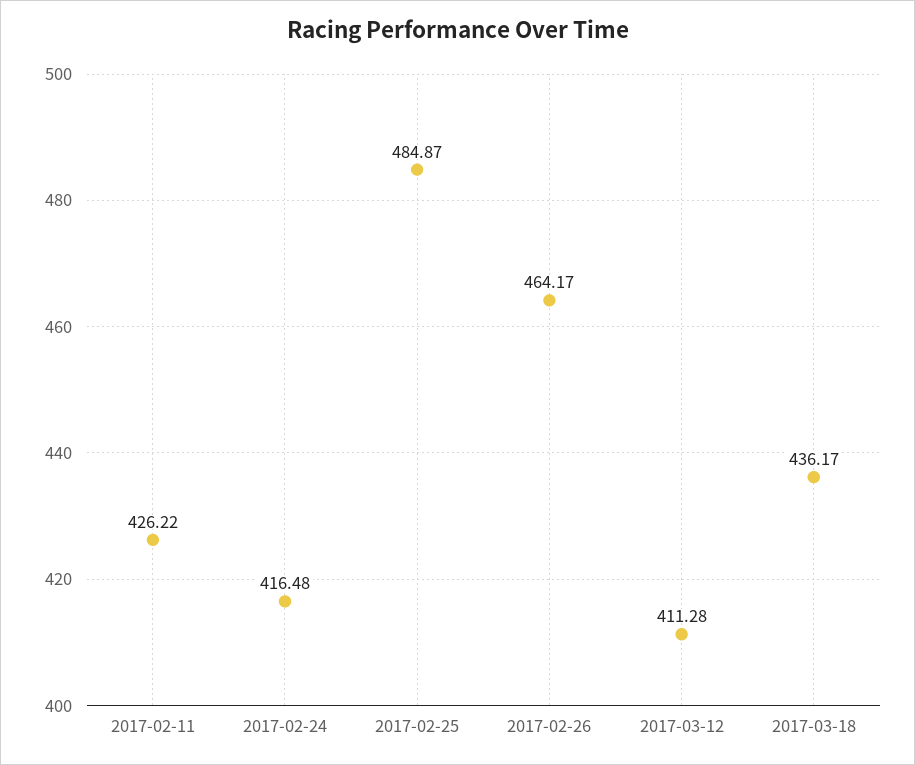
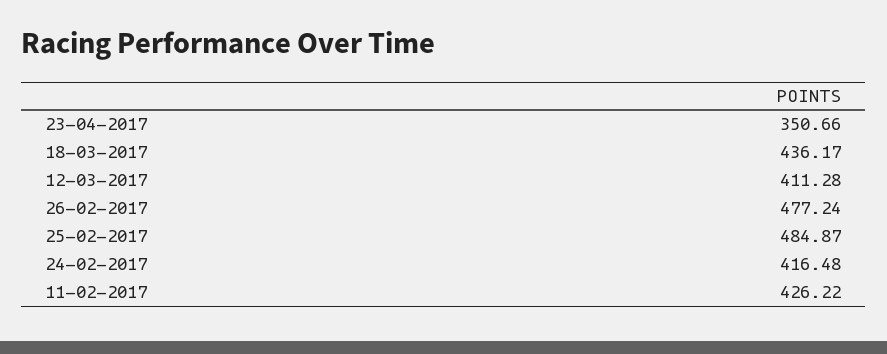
2017-02-26: 464.17 -> 477.24
23-04-2017: none -> 350.66

